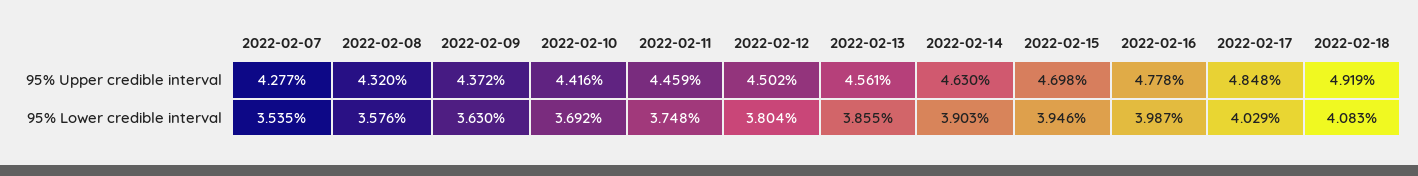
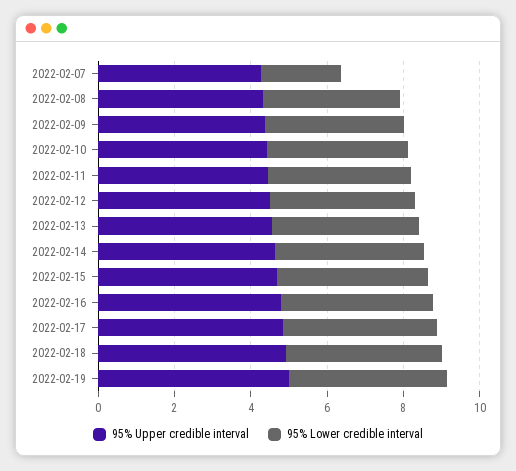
95% Lower credible interval, 2022-02-07: 3.535 -> 2
95% Upper credible interval, 2022-02-19: none -> 5
95% Lower credible interval, 2022-02-19: none -> 4

